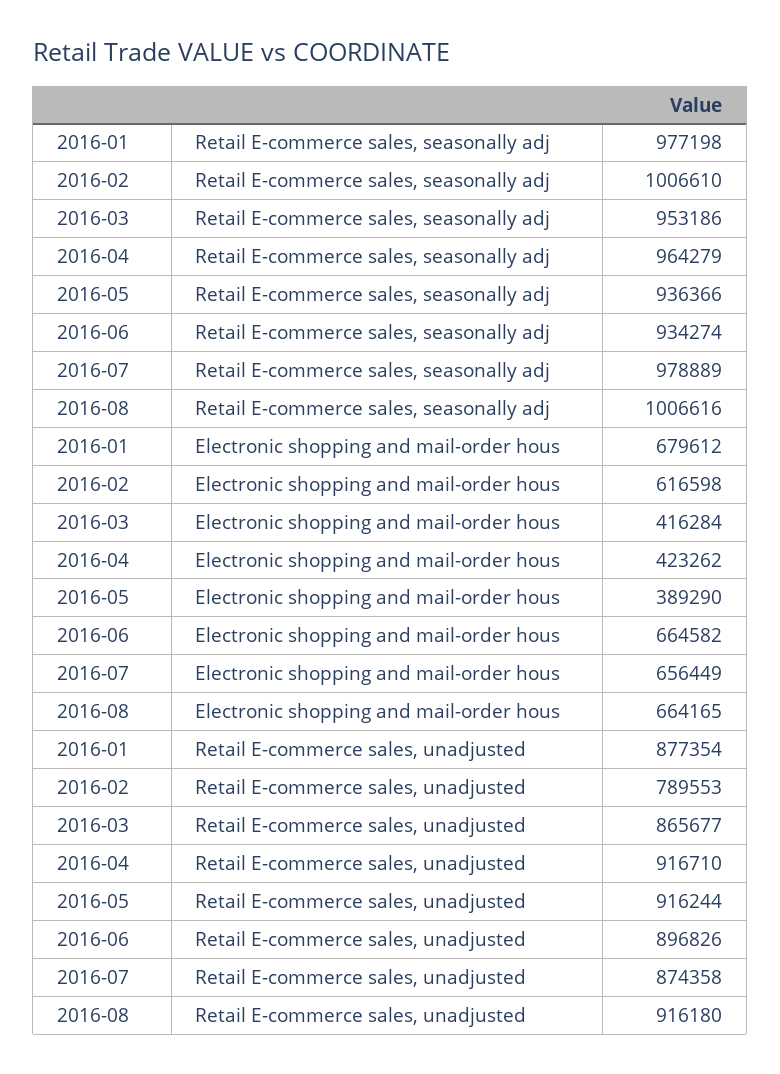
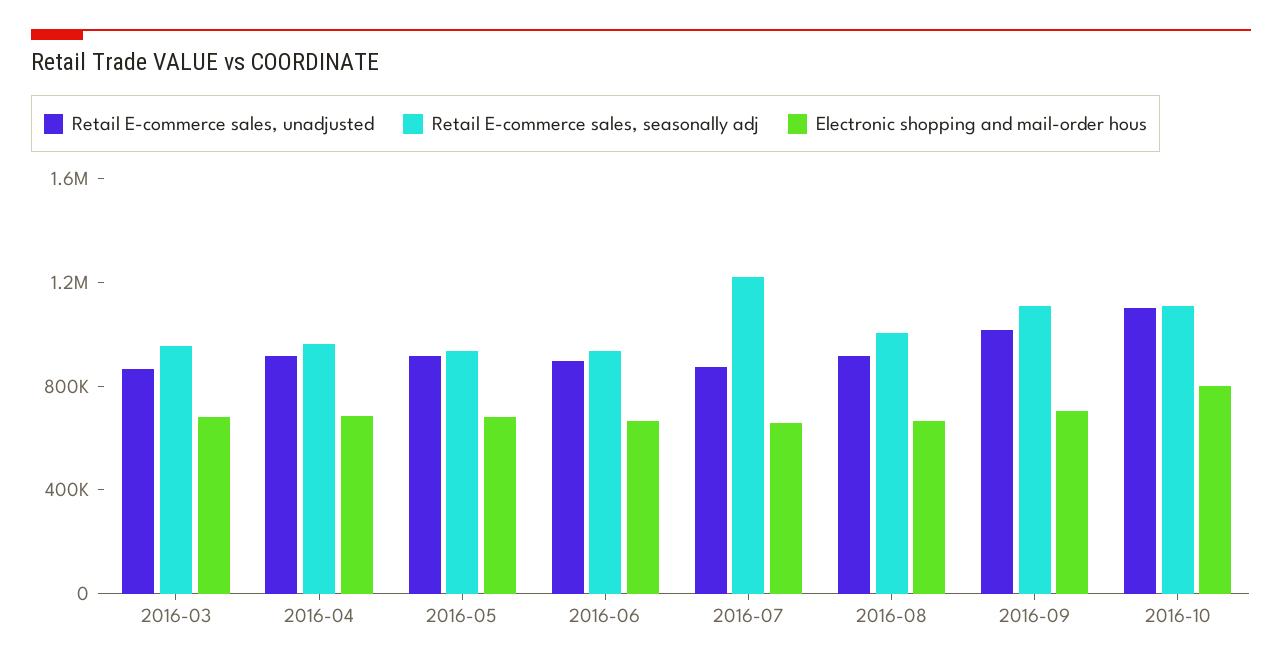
Retail E-commerce sales, seasonally adj, 2016-01: 977198 -> none
Retail E-commerce sales, seasonally adj, 2016-02: 1006610 -> none
Retail E-commerce sales, seasonally adj, 2016-07: 978889 -> 1200000
Electronic shopping and mail-order hous, 2016-01: 679612 -> none
Electronic shopping and mail-order hous, 2016-02: 616598 -> none
Electronic shopping and mail-order hous, 2016-03: 416284 -> 700000
Electronic shopping and mail-order hous, 2016-04: 423262 -> 700000
Electronic shopping and mail-order hous, 2016-05: 389290 -> 700000
Retail E-commerce sales, unadjusted, 2016-01: 877354 -> none
Retail E-commerce sales, unadjusted, 2016-02: 789553 -> none
Retail E-commerce sales, unadjusted, 2016-09: none -> 1000000
Retail E-commerce sales, seasonally adj, 2016-09: none -> 1100000
Electronic shopping and mail-order hous, 2016-09: none -> 700000
Retail E-commerce sales, unadjusted, 2016-10: none -> 1100000
Retail E-commerce sales, seasonally adj, 2016-10: none -> 1100000
Electronic shopping and mail-order hous, 2016-10: none -> 800000

